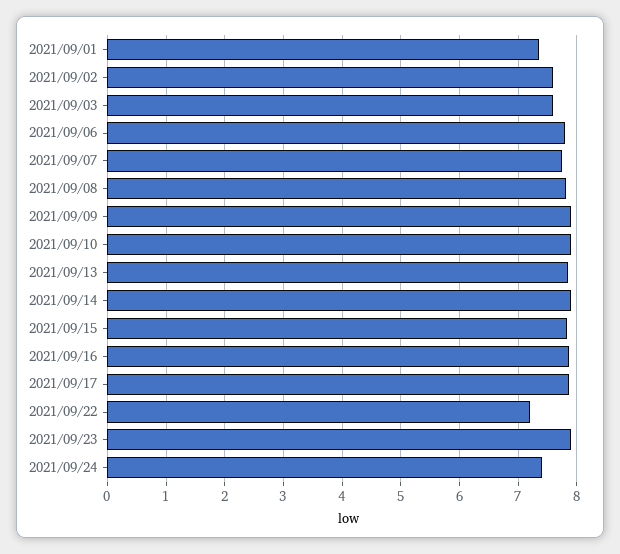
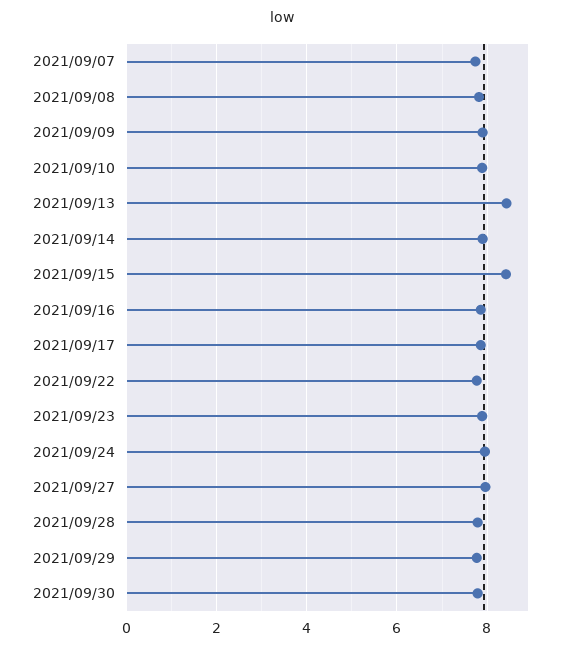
2021/09/01: 7.4 -> none
2021/09/02: 7.6 -> none
2021/09/03: 7.6 -> none
2021/09/06: 7.8 -> none
2021/09/13: 7.8 -> 8.4
2021/09/15: 7.8 -> 8.4
2021/09/22: 7.2 -> 7.8
2021/09/24: 7.4 -> 8
2021/09/27: none -> 8
2021/09/28: none -> 7.8
2021/09/29: none -> 7.8
2021/09/30: none -> 7.8

